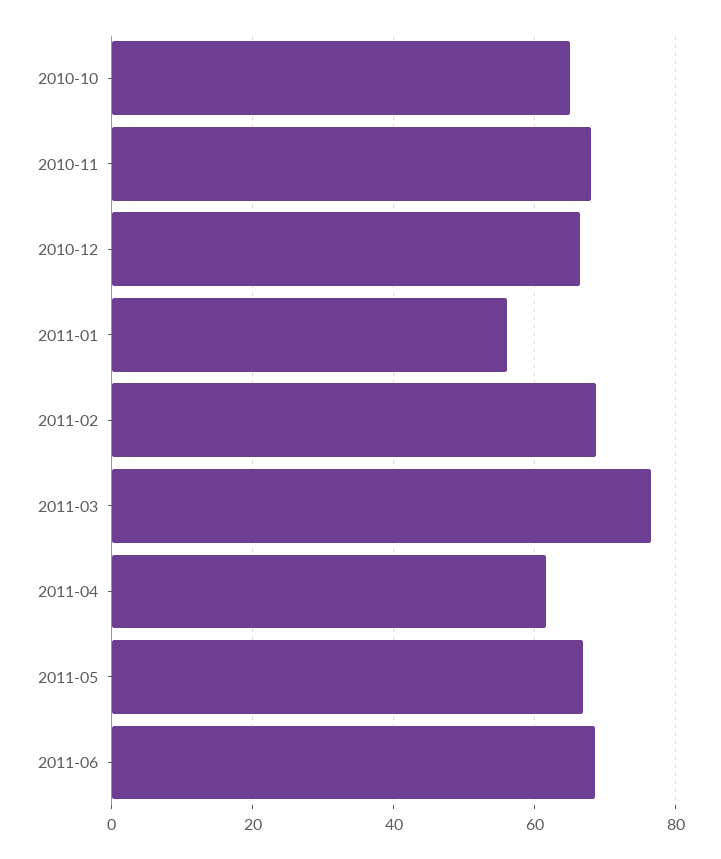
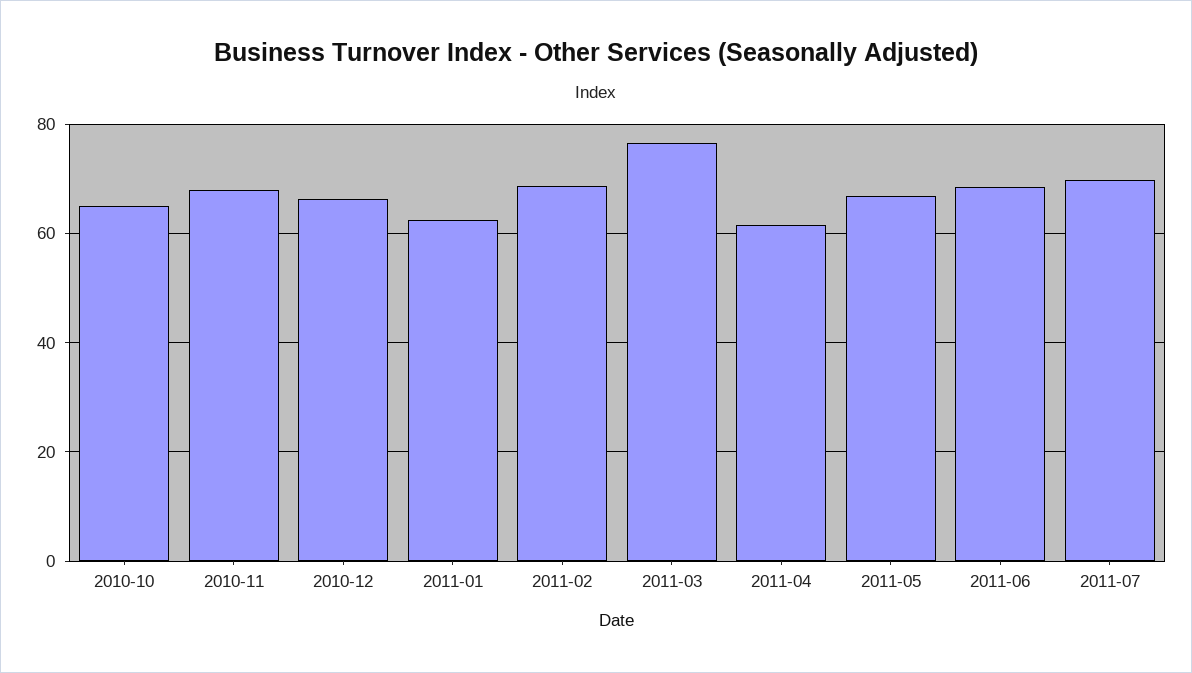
2011-01: 56 -> 62
2011-07: none -> 70

